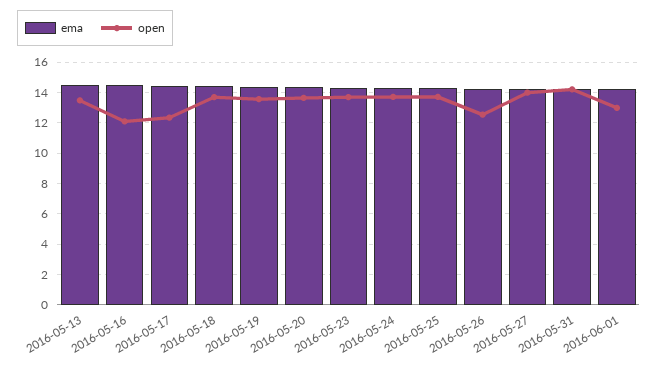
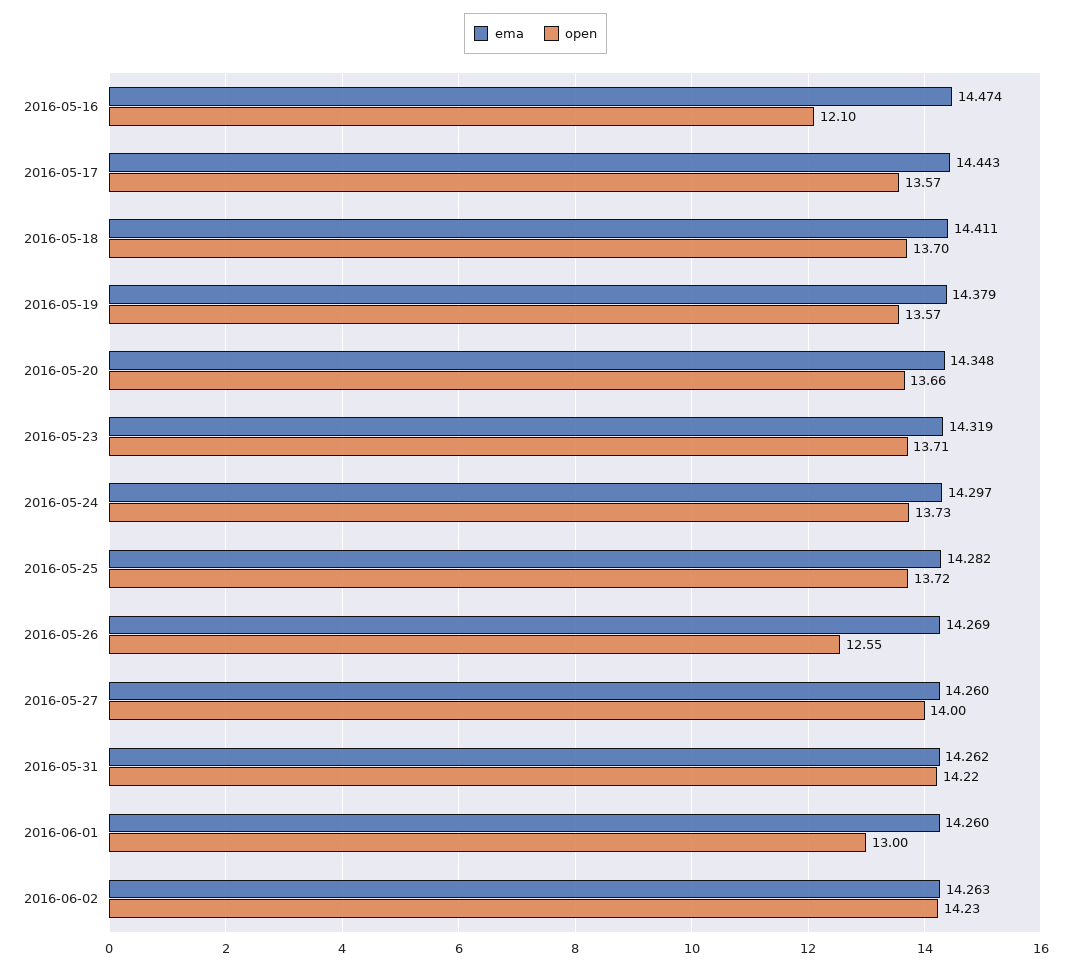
ema, 2016-05-13: 14.5 -> none
open, 2016-05-13: 13.5 -> none
open, 2016-05-17: 12.5 -> 13.57
ema, 2016-06-02: none -> 14.263
open, 2016-06-02: none -> 14.23

